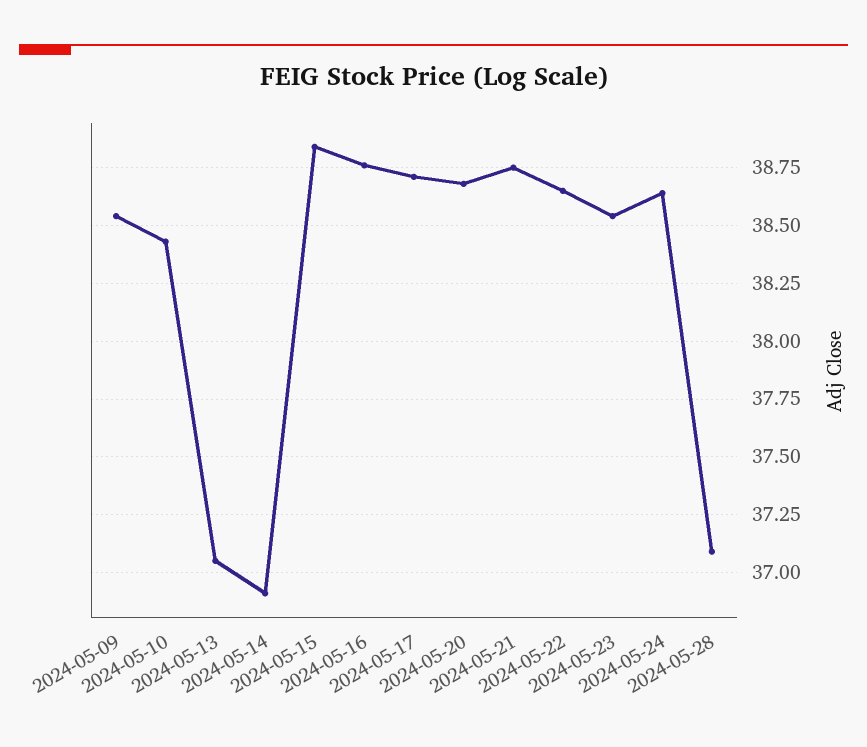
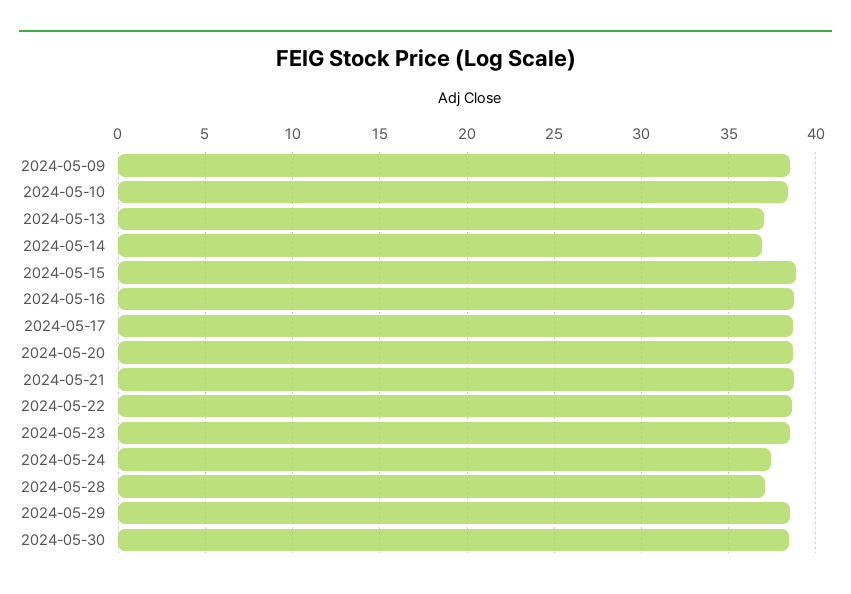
2024-05-24: 38.65 -> 37.5
2024-05-29: none -> 38.5
2024-05-30: none -> 38.5

